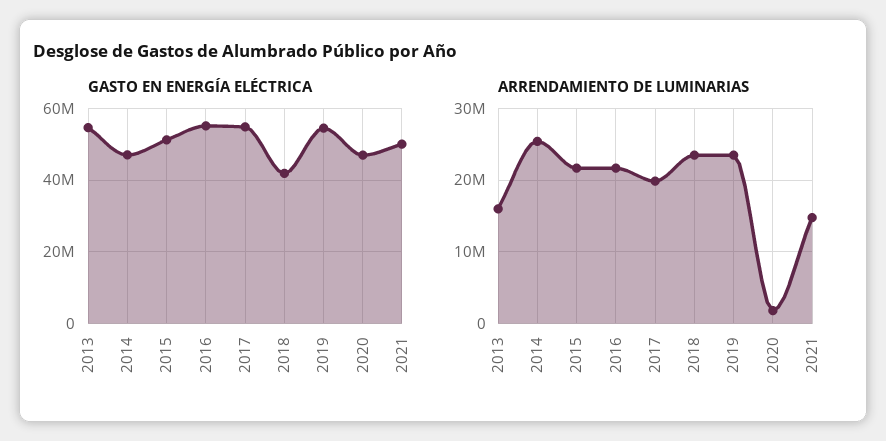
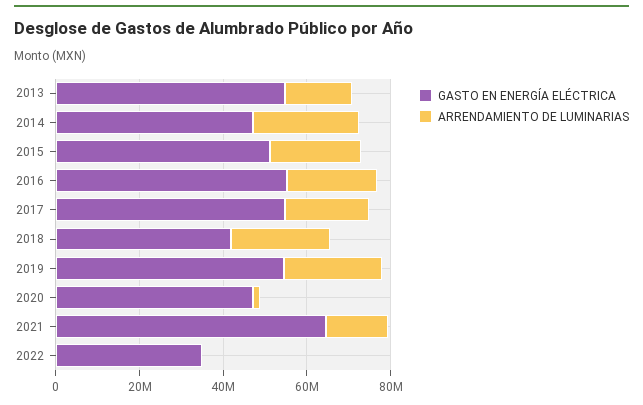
GASTO EN ENERGÍA ELÉCTRICA, 2021: 50000000 -> 65000000
GASTO EN ENERGÍA ELÉCTRICA, 2022: none -> 35000000
ARRENDAMIENTO DE LUMINARIAS, 2022: none -> 0

